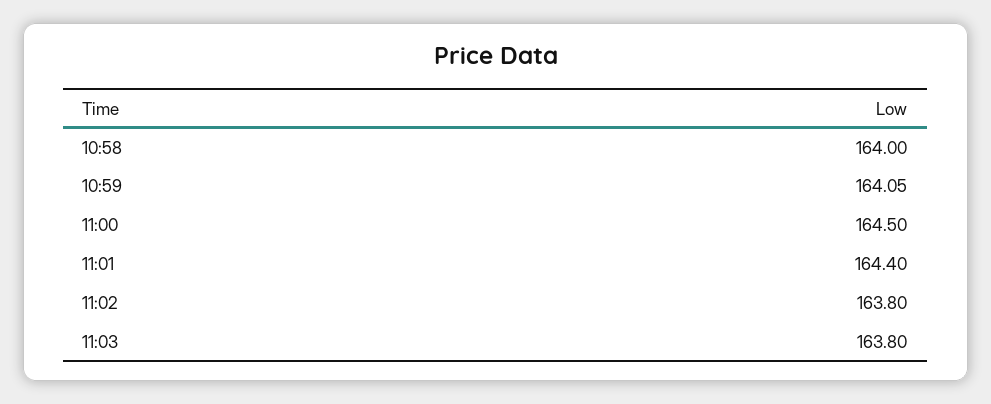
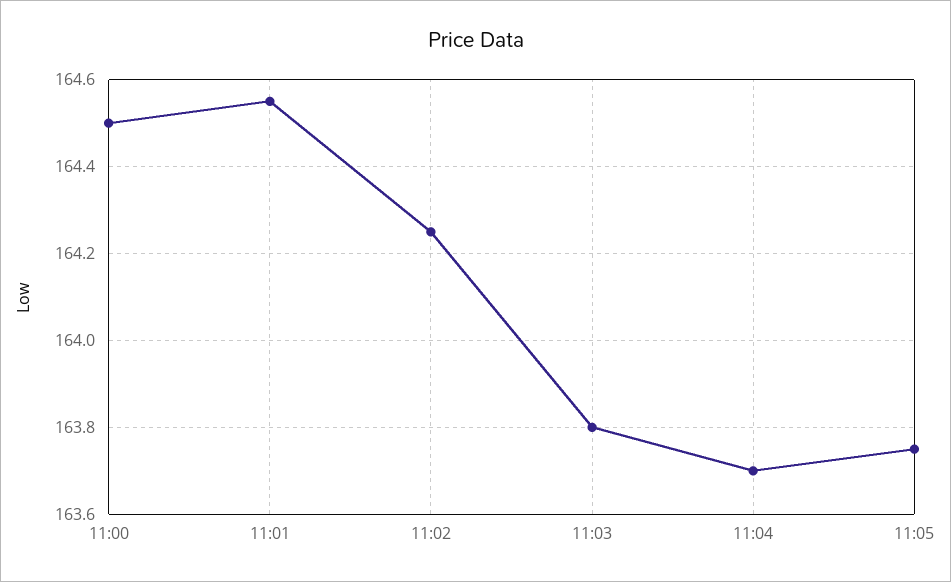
10:58: 164 -> none
10:59: 164.05 -> none
11:01: 164.4 -> 164.55
11:02: 163.8 -> 164.25
11:04: none -> 163.7
11:05: none -> 163.75

